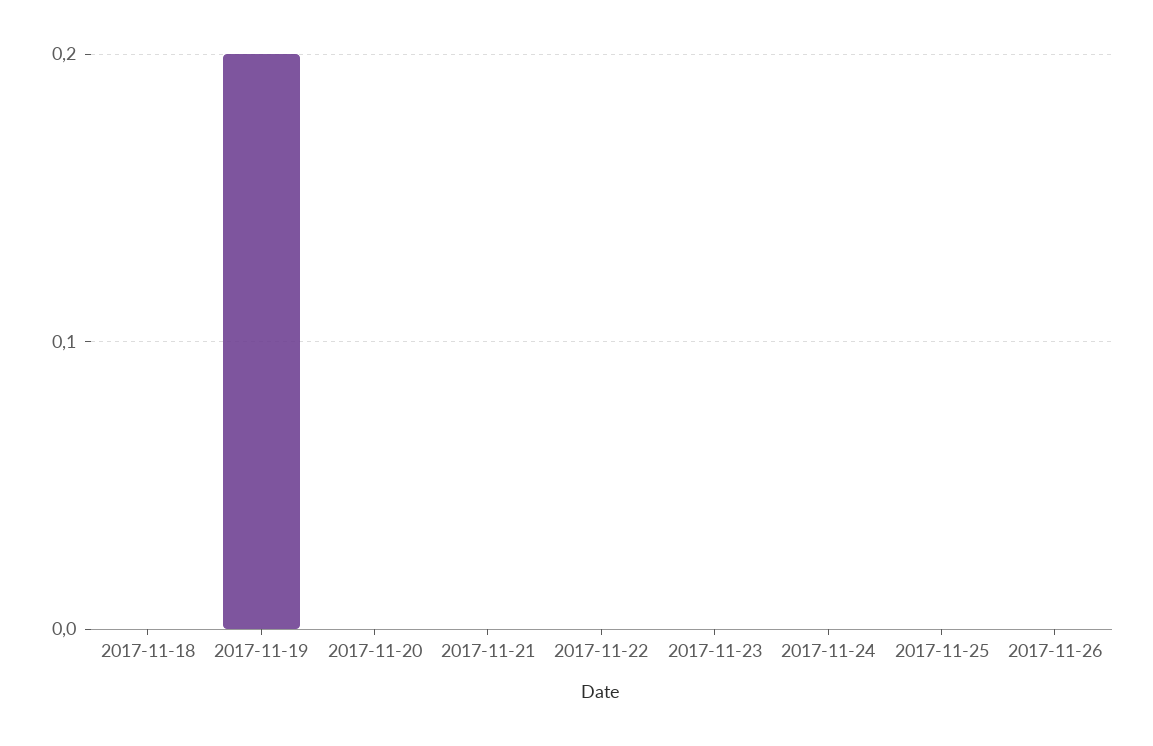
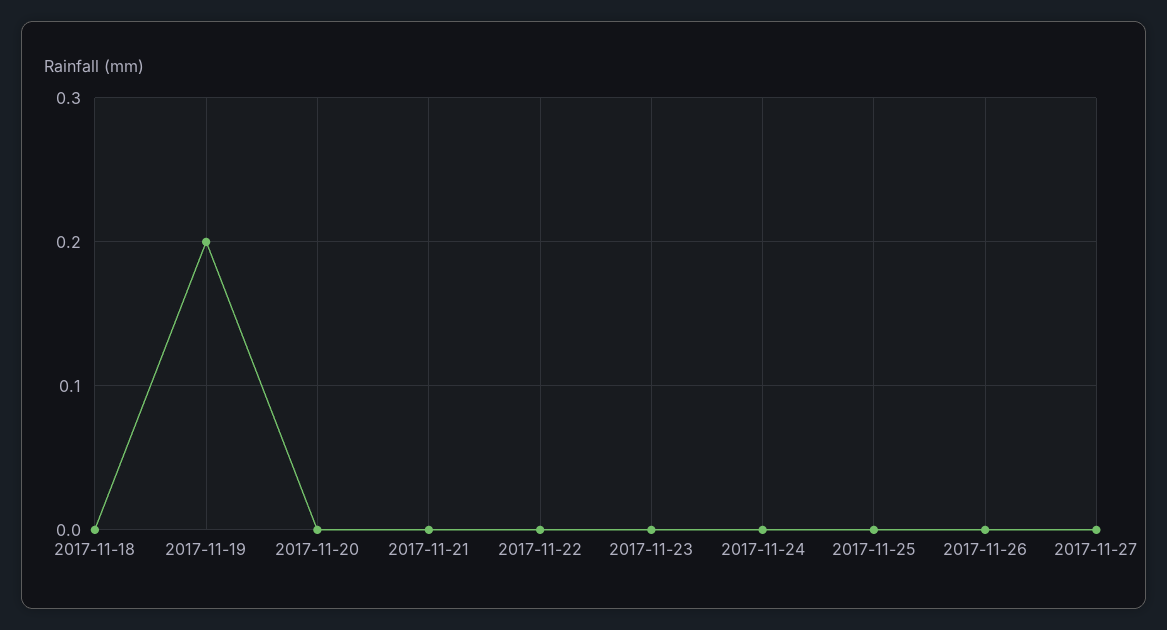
2017-11-27: none -> 0

